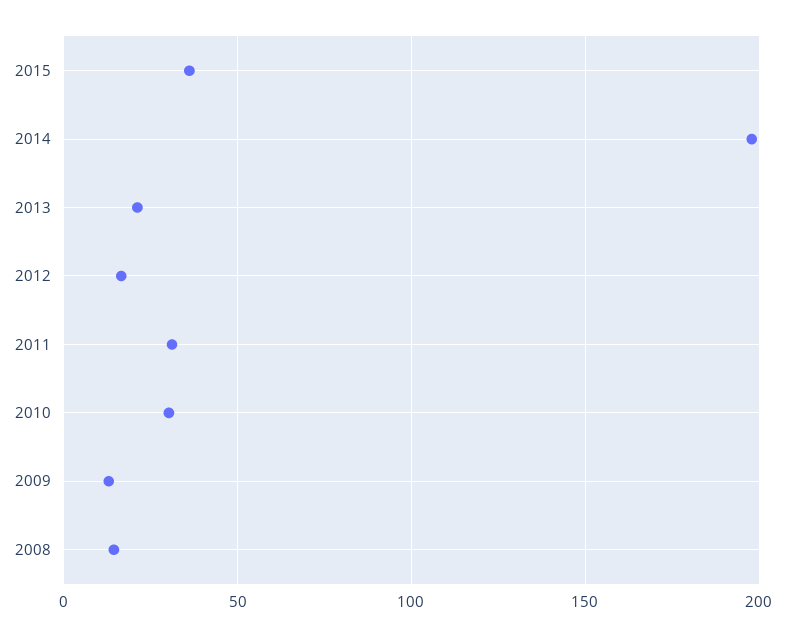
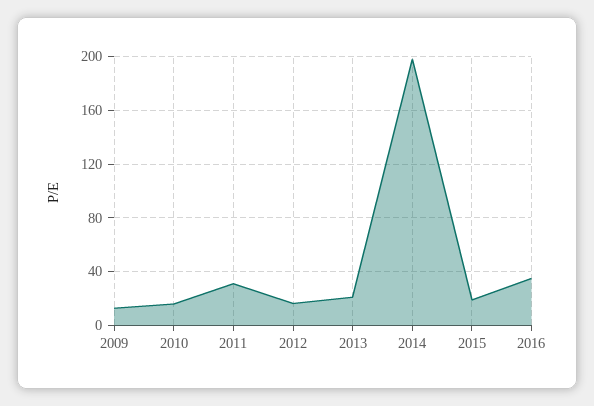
2015: 35 -> 20
2010: 30 -> 15
2008: 15 -> none
2016: none -> 35

